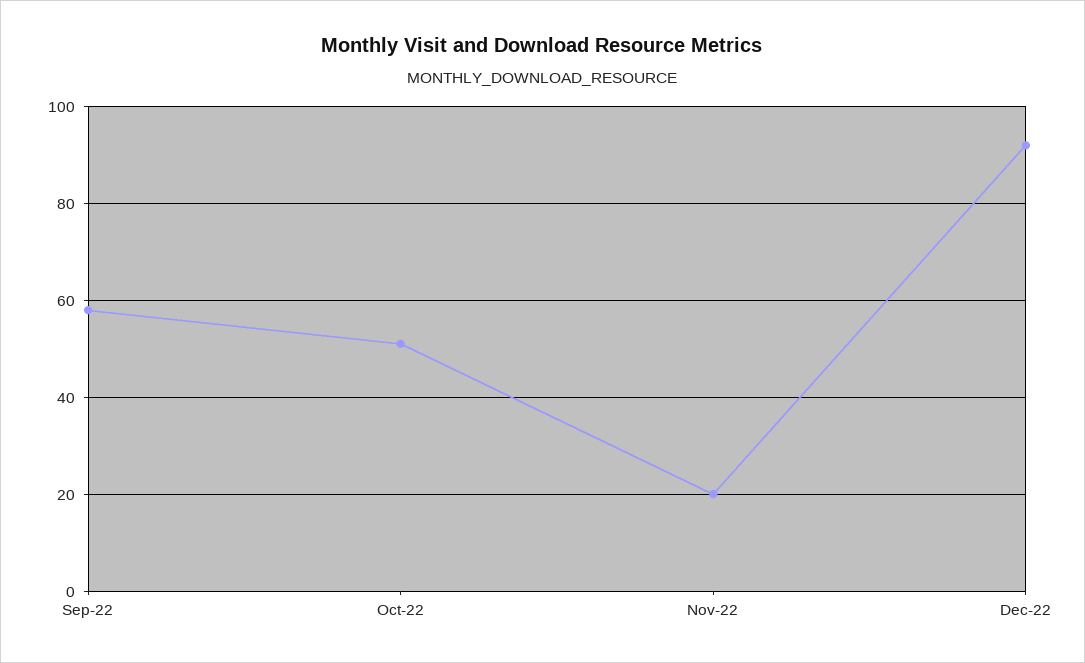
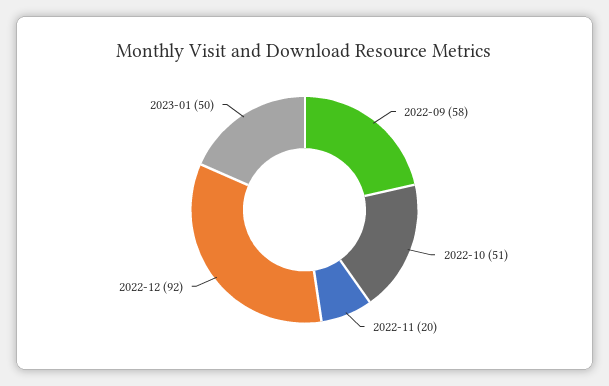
2023-01: none -> 50

